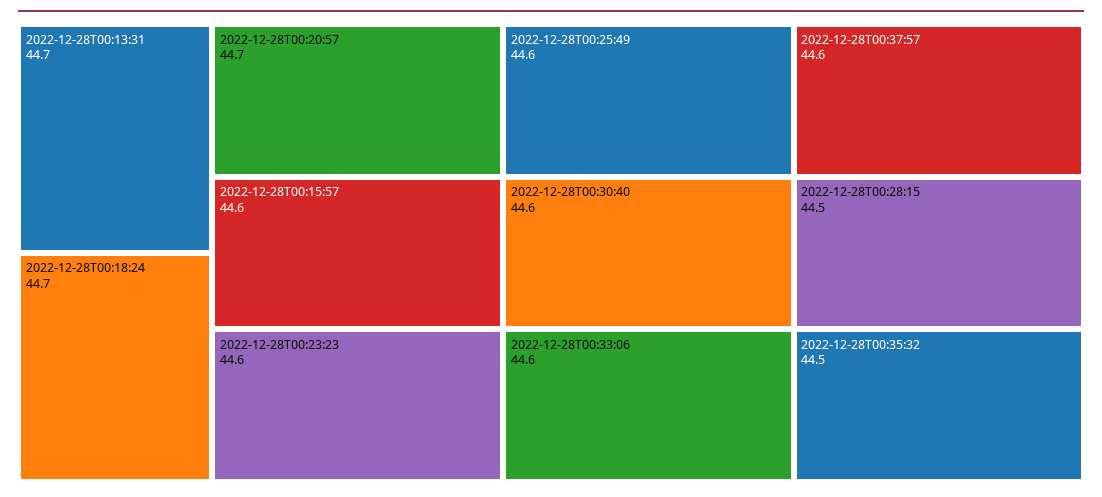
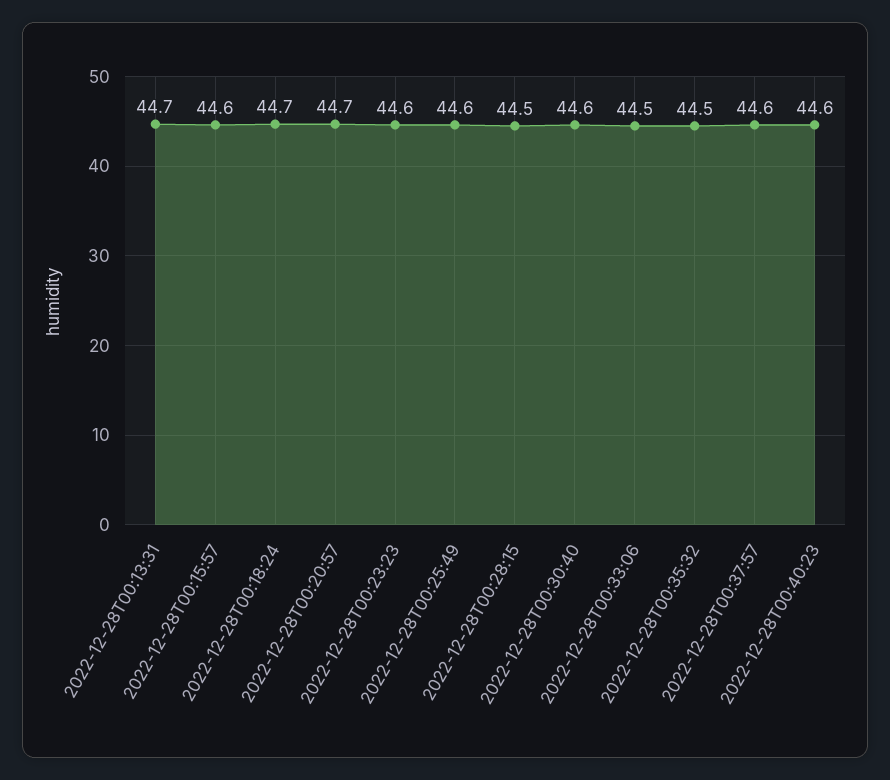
2022-12-28T00:33:06: 44.6 -> 44.5
2022-12-28T00:40:23: none -> 44.6

